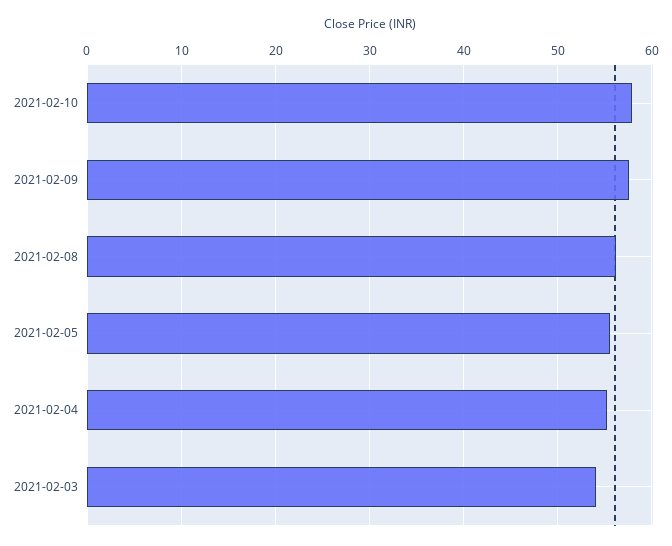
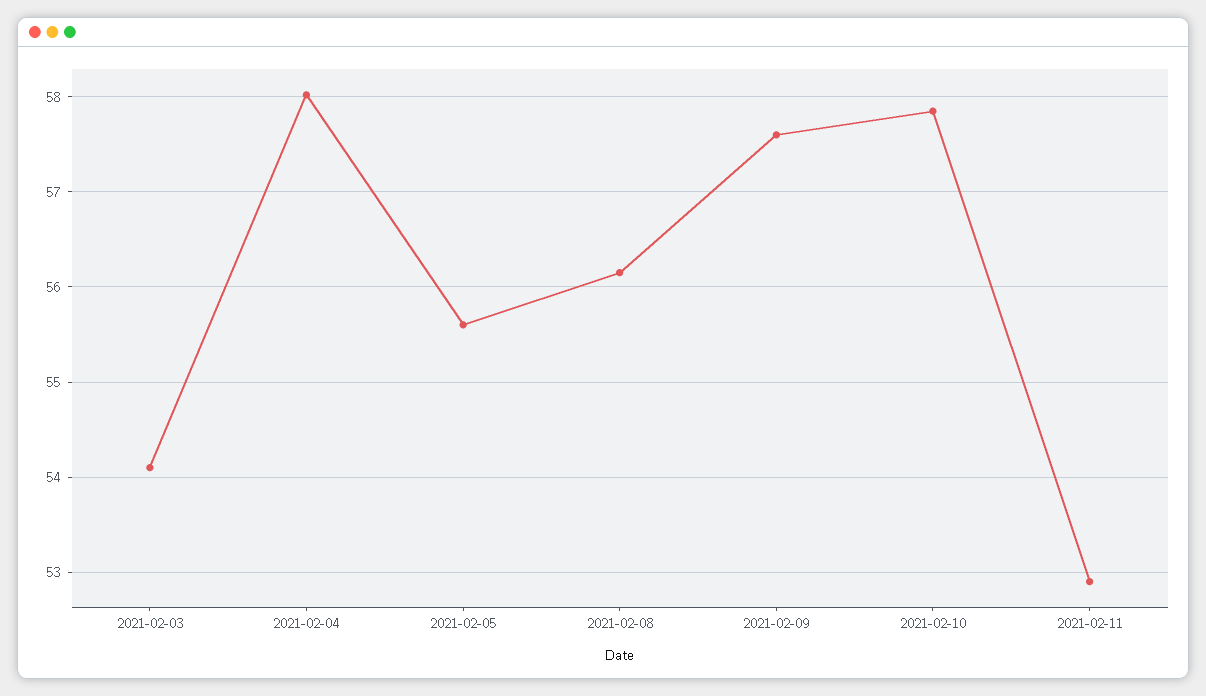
2021-02-04: 55 -> 58
2021-02-11: none -> 52.9

